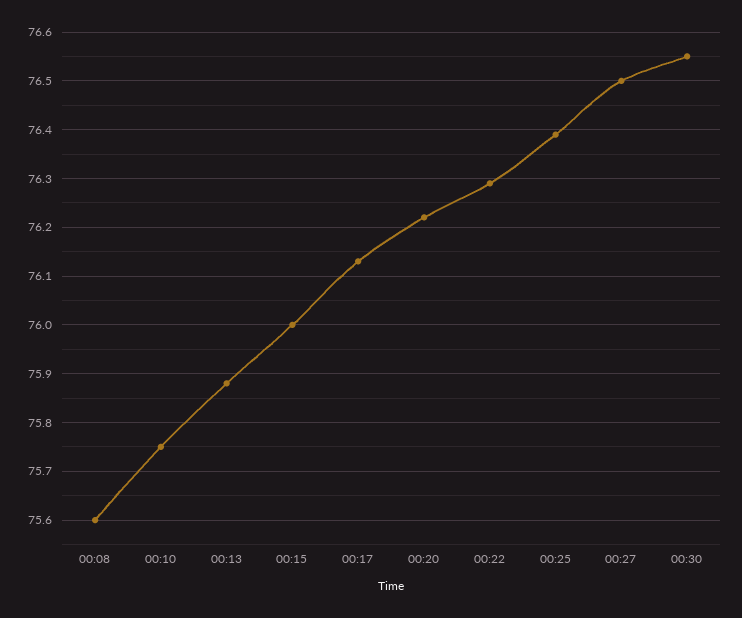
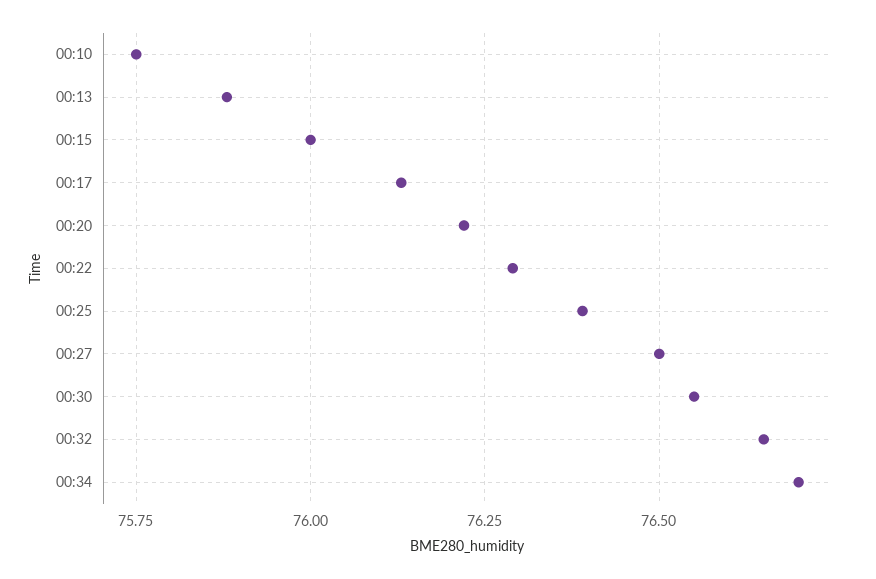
00:08: 75.6 -> none
00:32: none -> 76.65
00:34: none -> 76.7

